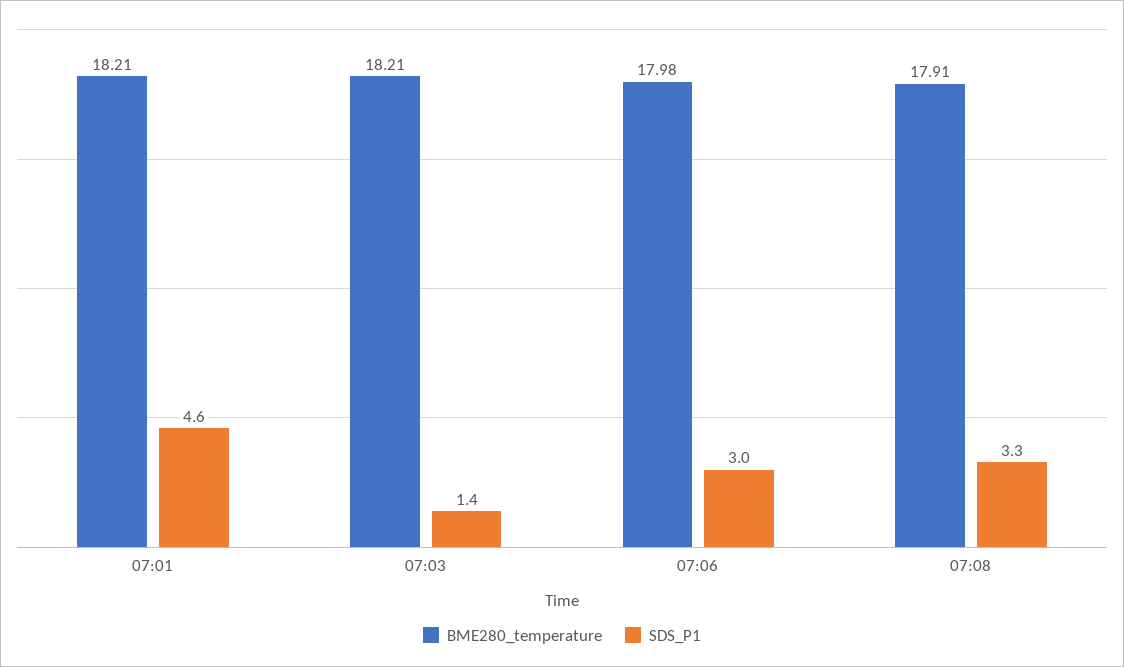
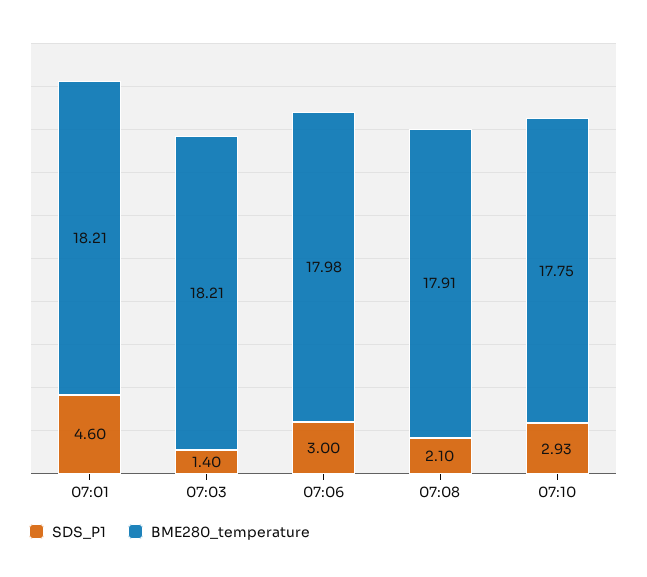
SDS_P1, 07:08: 3.3 -> 2.1
SDS_P1, 07:10: none -> 2.93
BME280_temperature, 07:10: none -> 17.75

